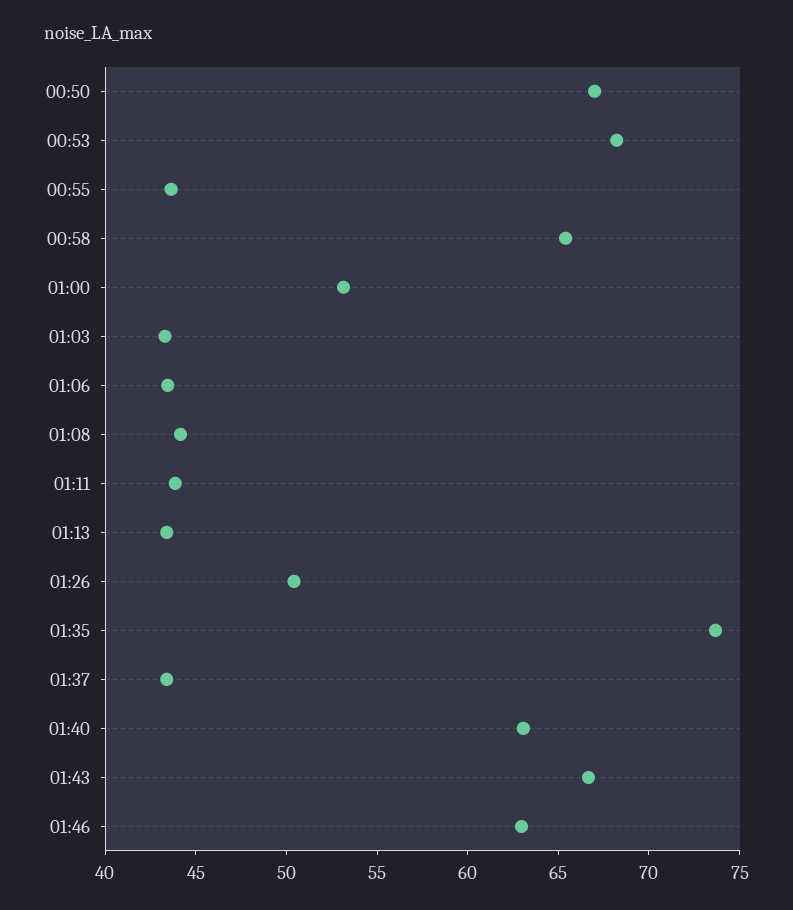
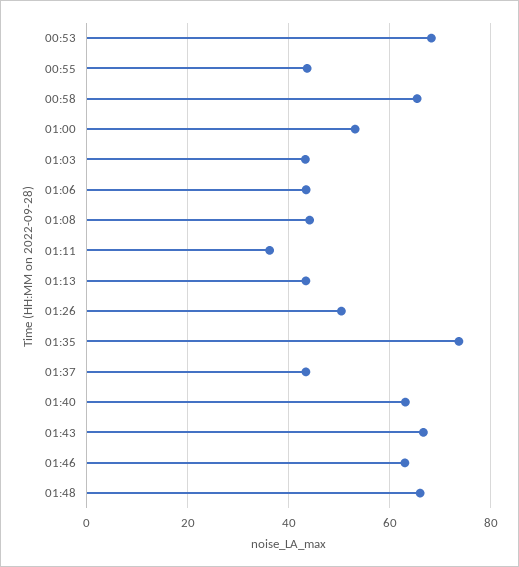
00:50: 67 -> none
01:11: 44 -> 36
01:48: none -> 66

